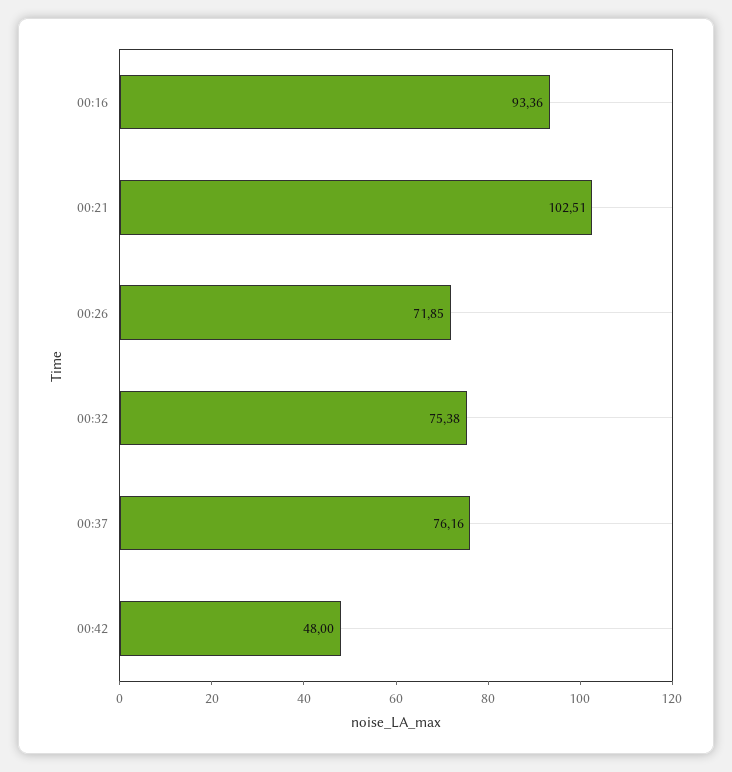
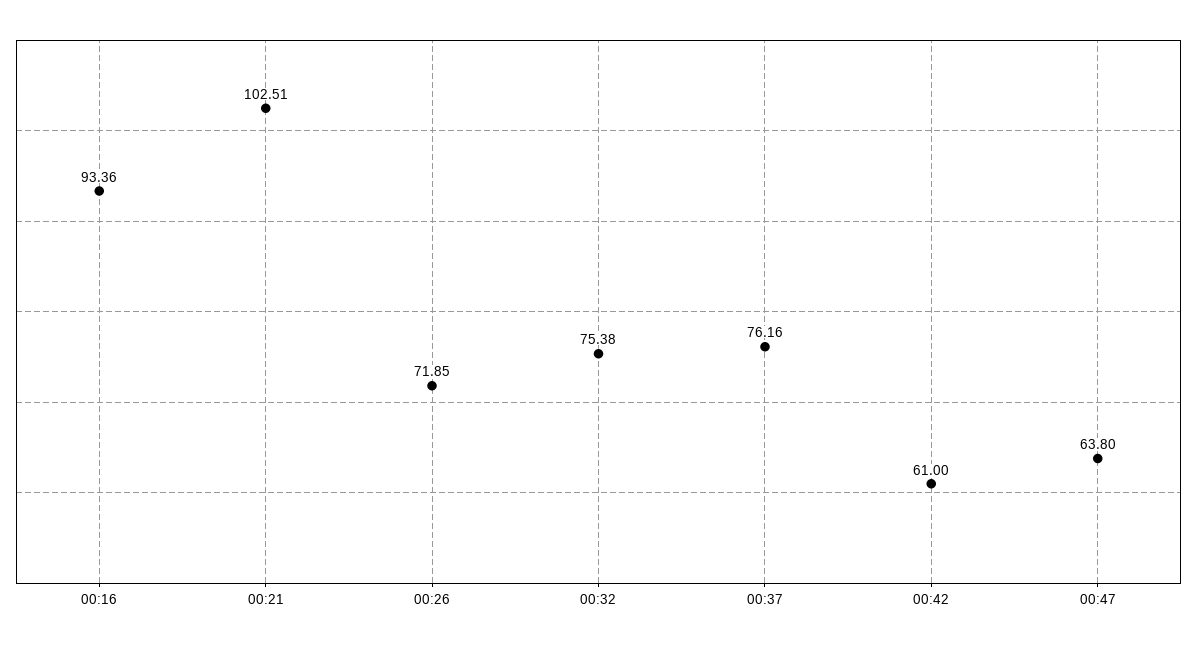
00:42: 48 -> 61
00:47: none -> 63.8

